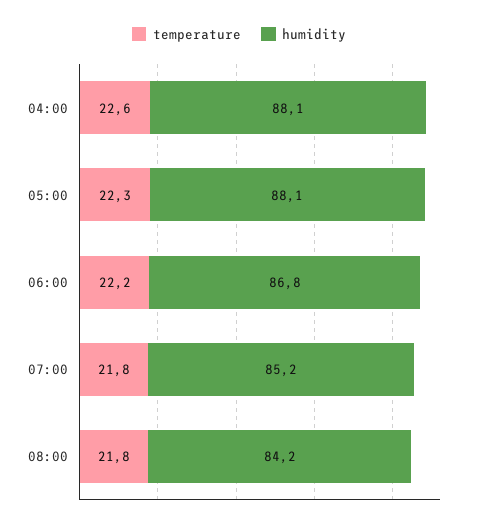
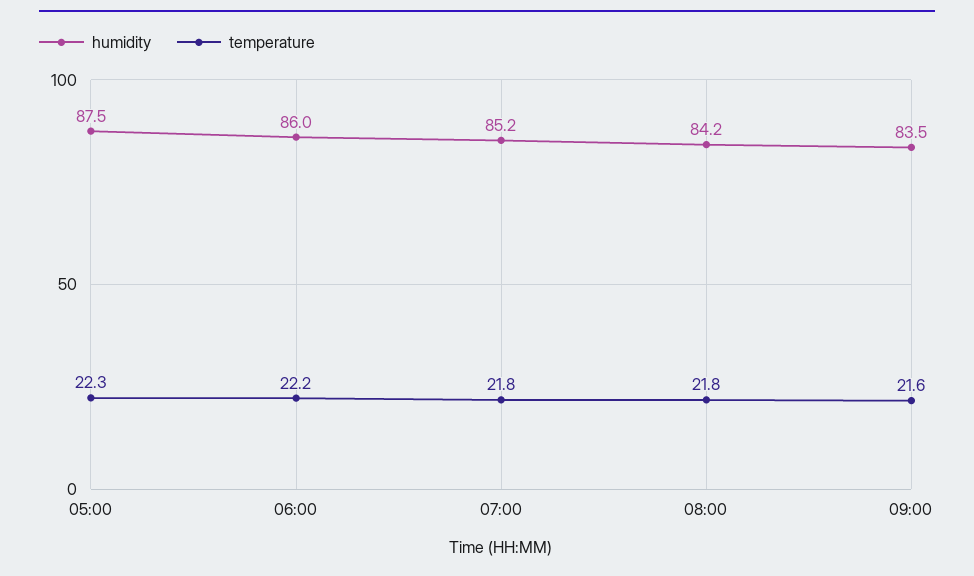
temperature, 04:00: 22.6 -> none
humidity, 04:00: 88.1 -> none
humidity, 05:00: 88.1 -> 87.5
humidity, 06:00: 86.8 -> 86
humidity, 09:00: none -> 83.5
temperature, 09:00: none -> 21.6

